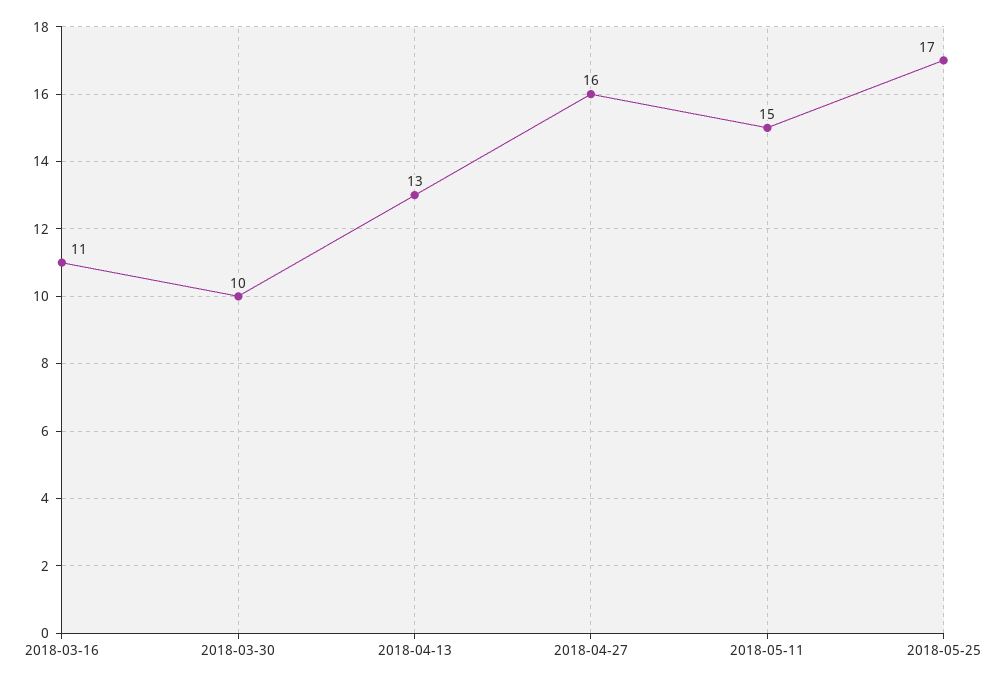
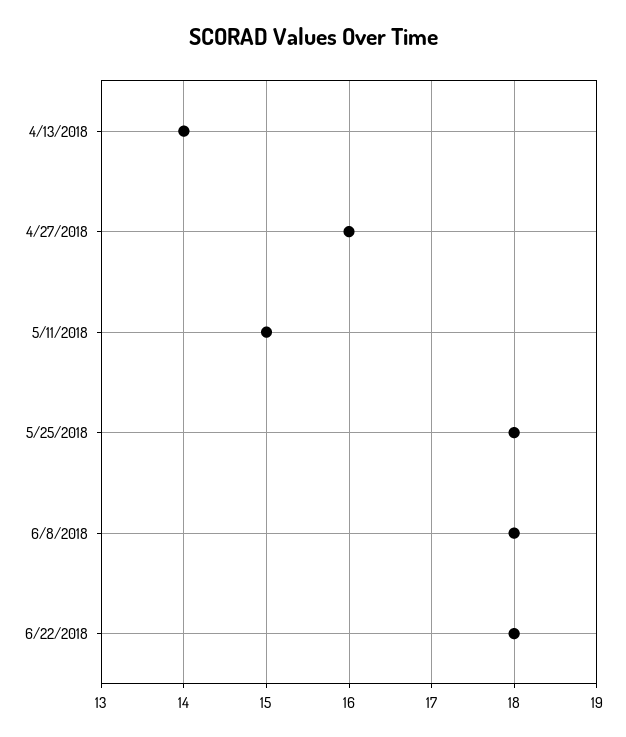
2018-03-16: 11 -> none
2018-03-30: 10 -> none
2018-04-13: 13 -> 14
2018-05-25: 17 -> 18
6/8/2018: none -> 18
6/22/2018: none -> 18

